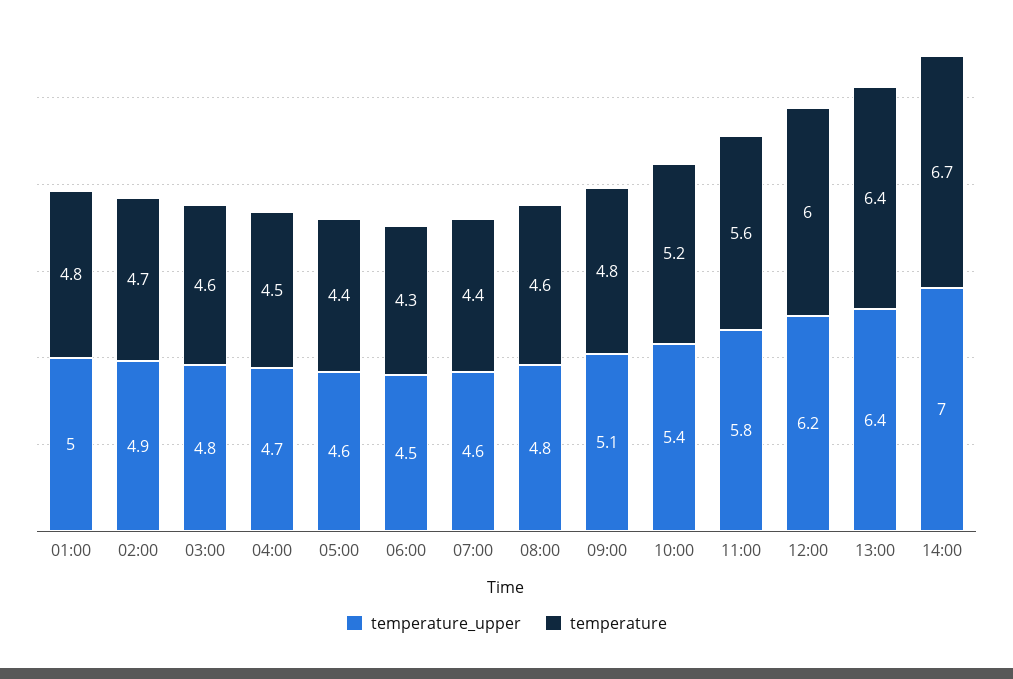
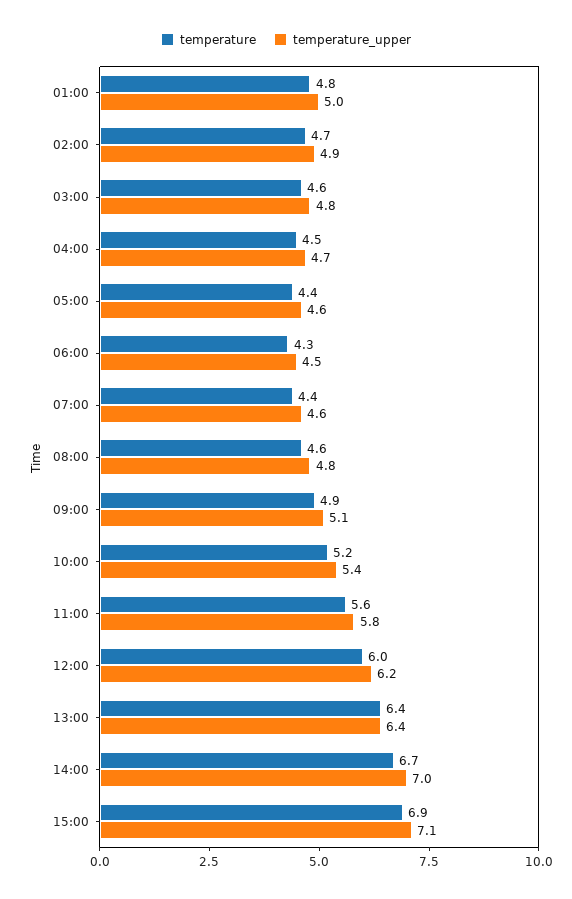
temperature, 09:00: 4.8 -> 4.9
temperature, 15:00: none -> 6.9
temperature_upper, 15:00: none -> 7.1

